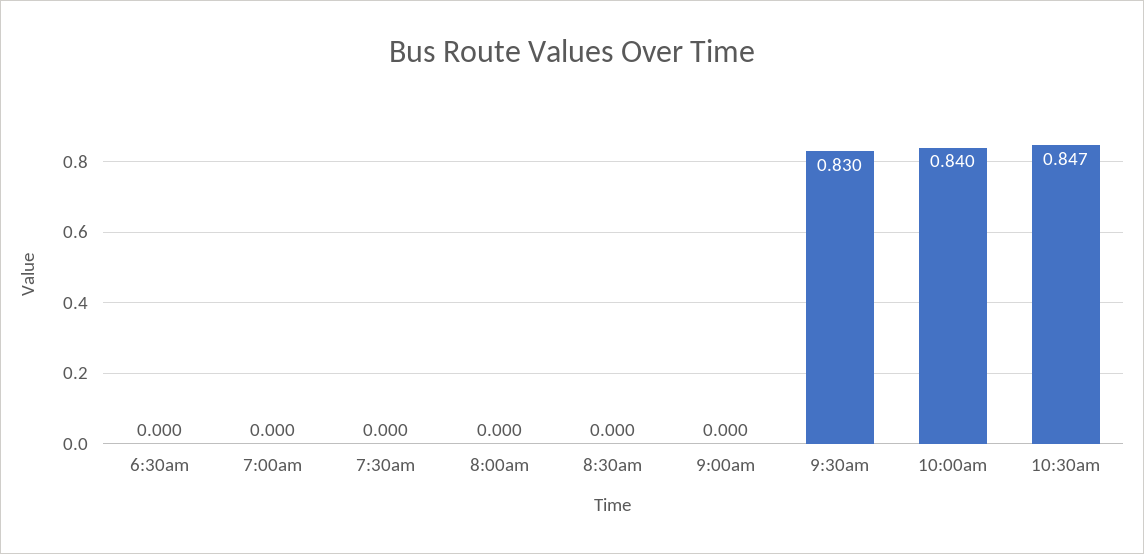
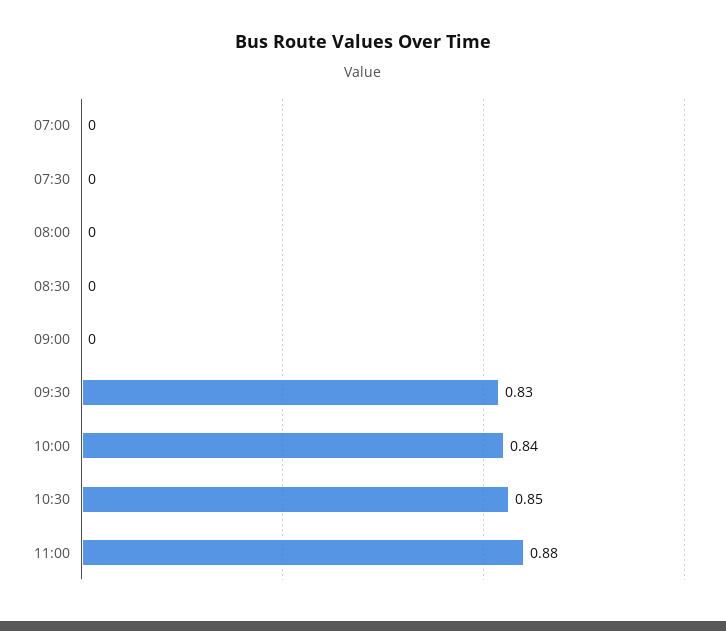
6:30am: 0 -> none
11:00: none -> 0.88

